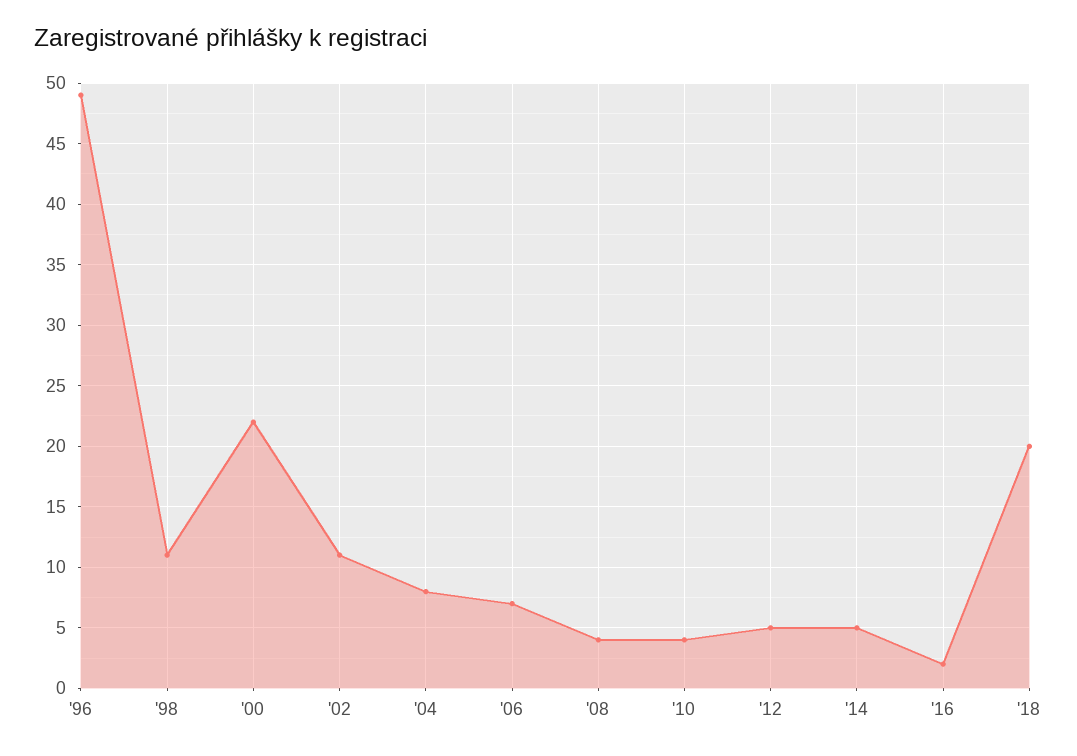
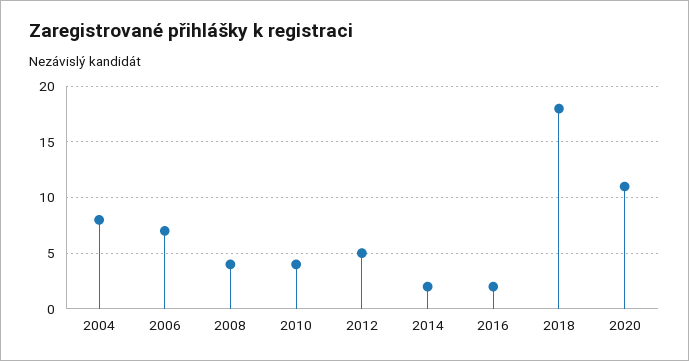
'96: 49 -> none
'98: 11 -> none
'00: 22 -> none
'02: 11 -> none
'14: 5 -> 2
'18: 20 -> 18
2020: none -> 11

